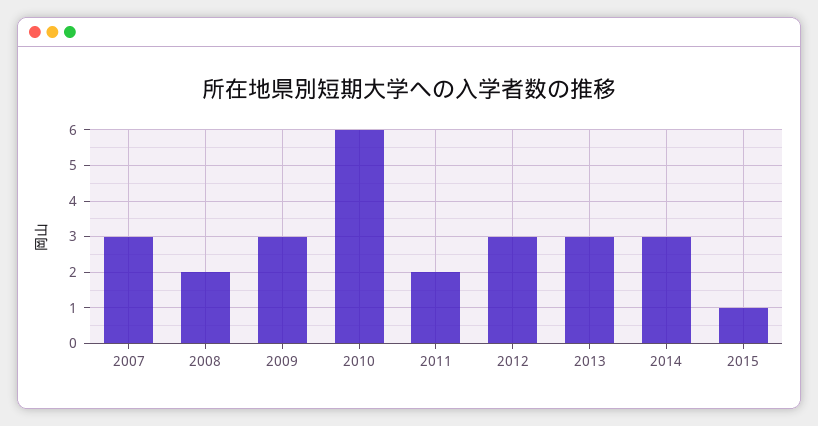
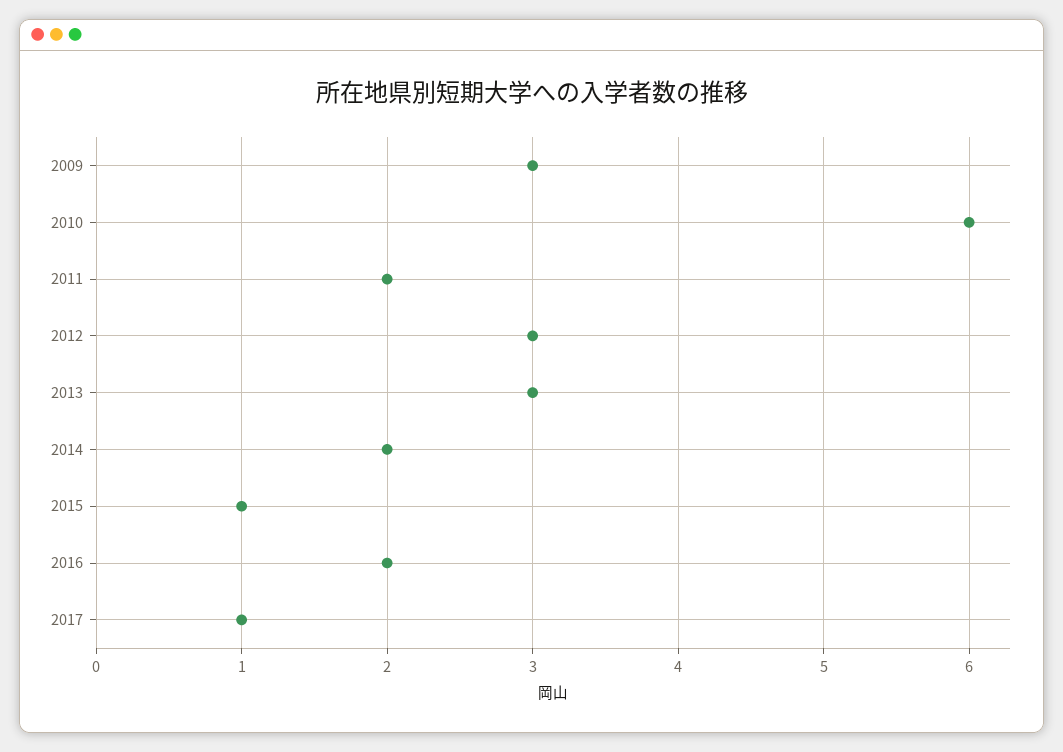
2007: 3 -> none
2008: 2 -> none
2014: 3 -> 2
2016: none -> 2
2017: none -> 1

